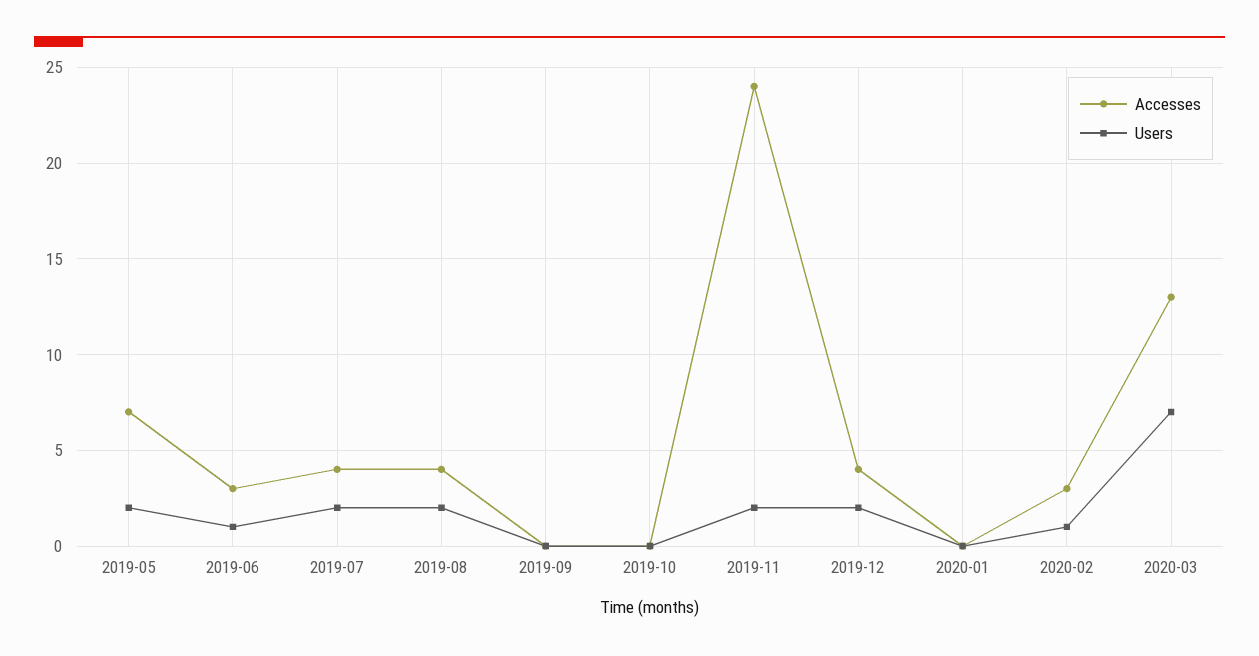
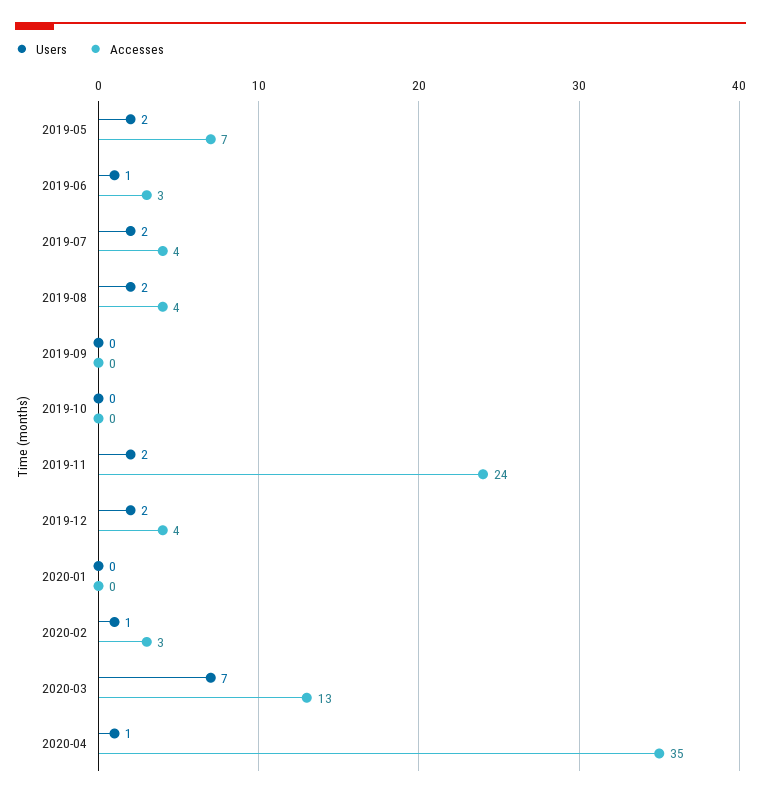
Users, 2020-04: none -> 1
Accesses, 2020-04: none -> 35

